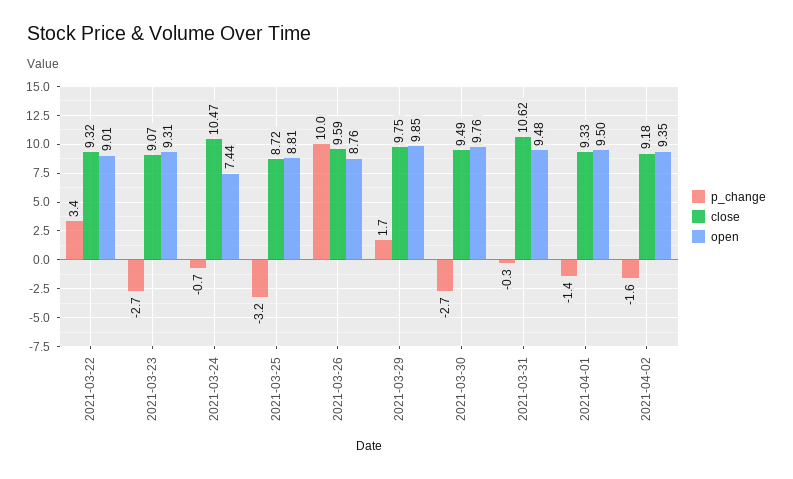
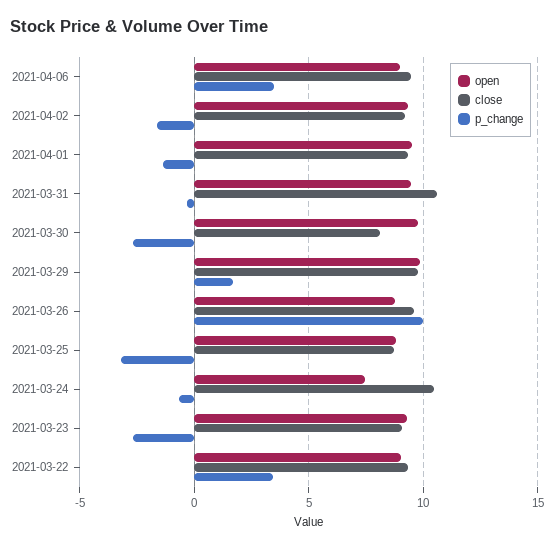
close, 2021-03-30: 9.49 -> 8
open, 2021-04-06: none -> 9
close, 2021-04-06: none -> 9.5
p_change, 2021-04-06: none -> 3.5

